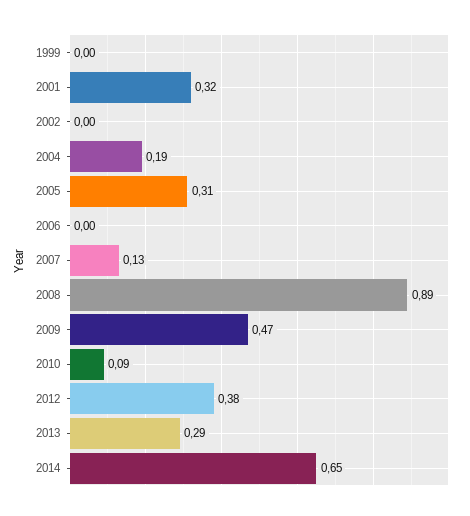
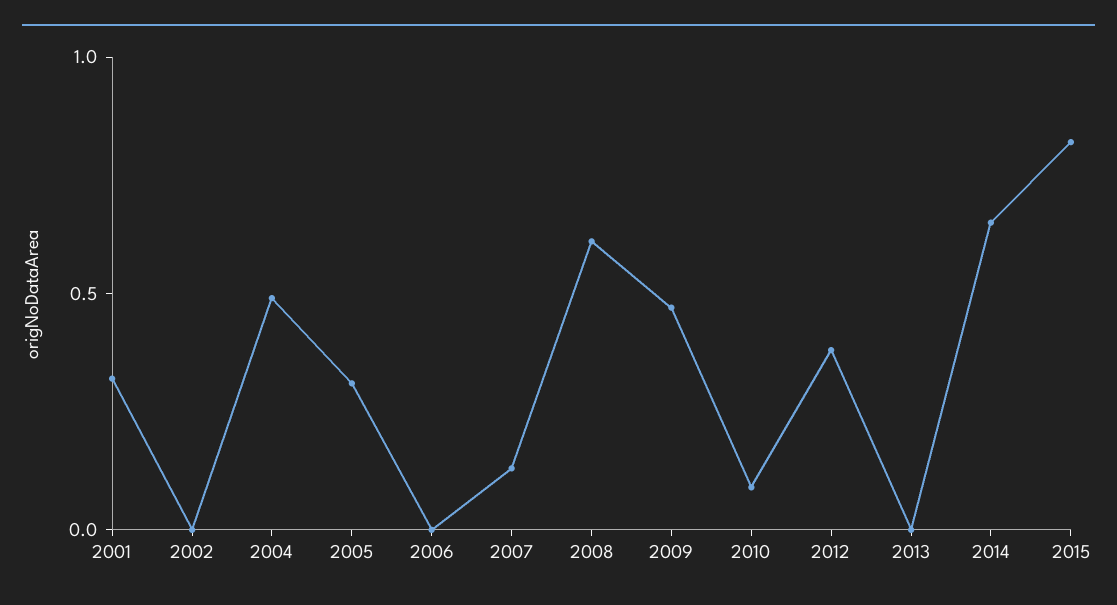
1999: 0 -> none
2004: 0.19 -> 0.5
2008: 0.89 -> 0.6
2013: 0.29 -> 0
2015: none -> 0.8

